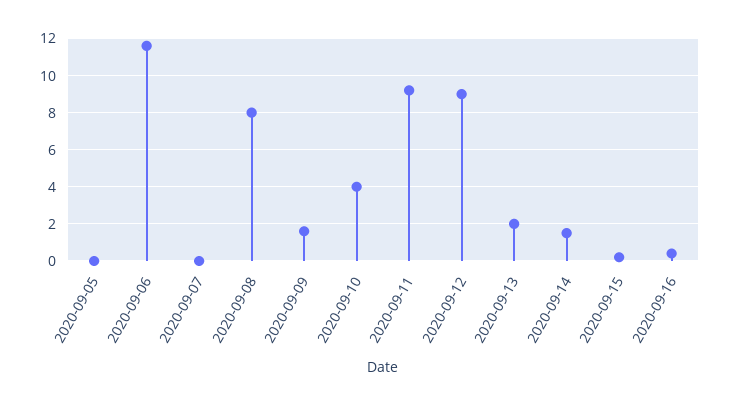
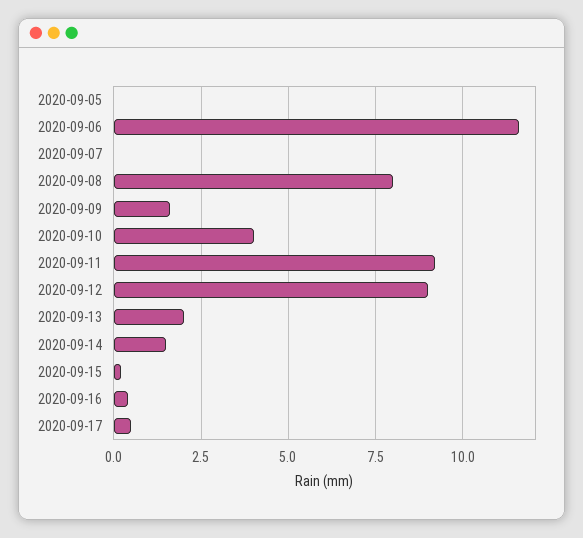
2020-09-17: none -> 0.5

